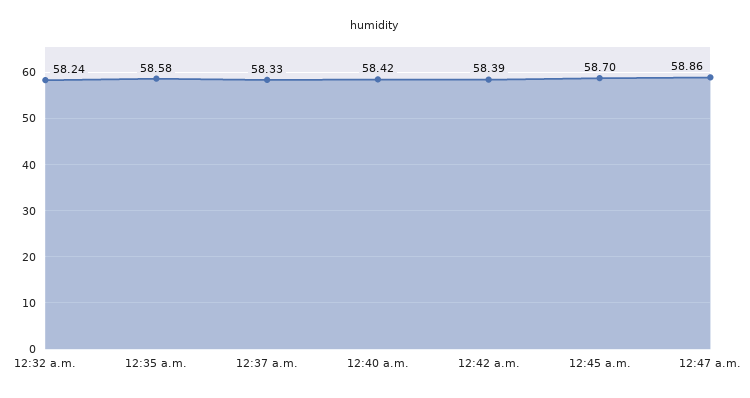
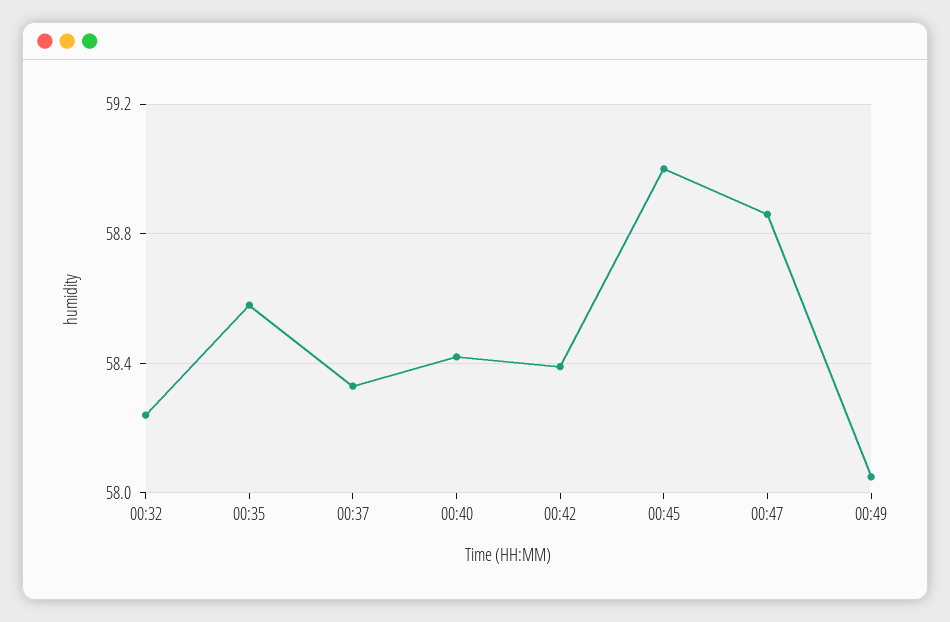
12:45 a.m.: 58.7 -> 59
00:49: none -> 58.05

